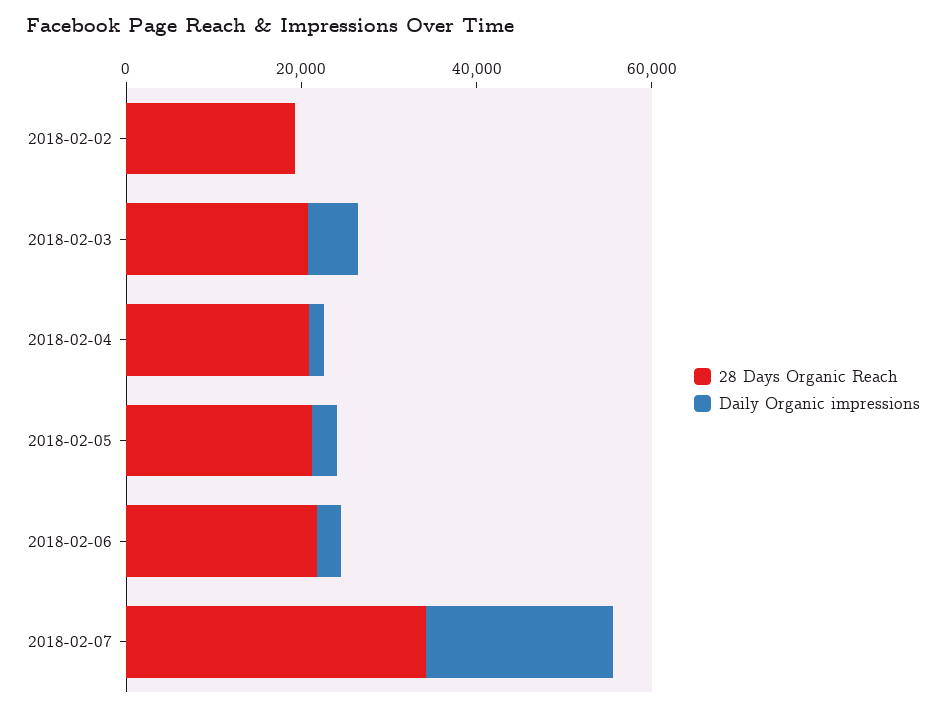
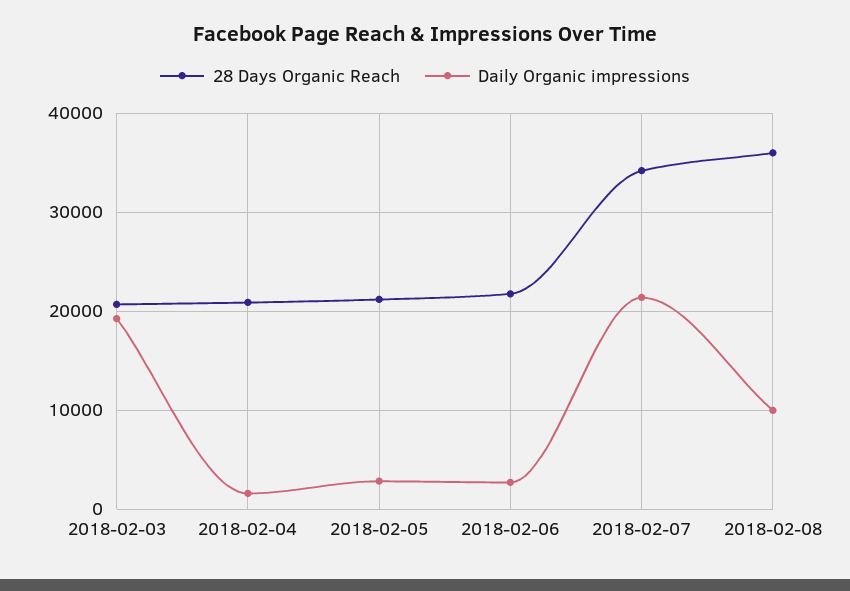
28 Days Organic Reach, 2018-02-02: 20000 -> none
Daily Organic impressions, 2018-02-02: 0 -> none
Daily Organic impressions, 2018-02-03: 5000 -> 19000
28 Days Organic Reach, 2018-02-08: none -> 36000
Daily Organic impressions, 2018-02-08: none -> 10000

